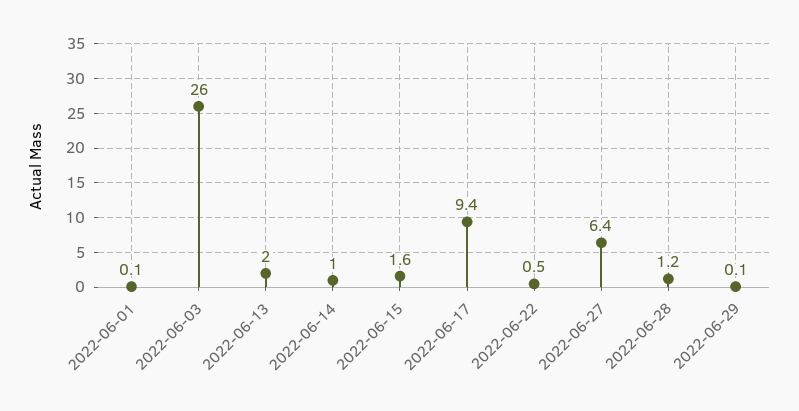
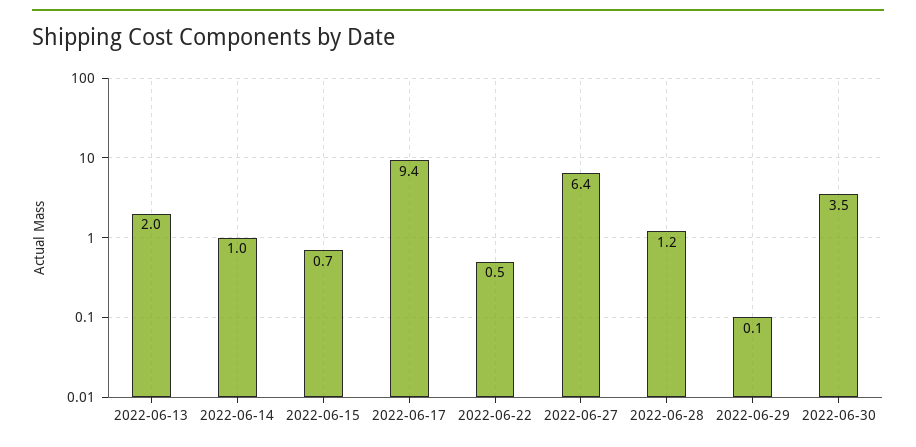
2022-06-01: 0.1 -> none
2022-06-03: 26 -> none
2022-06-15: 1.6 -> 0.7
2022-06-30: none -> 3.5

